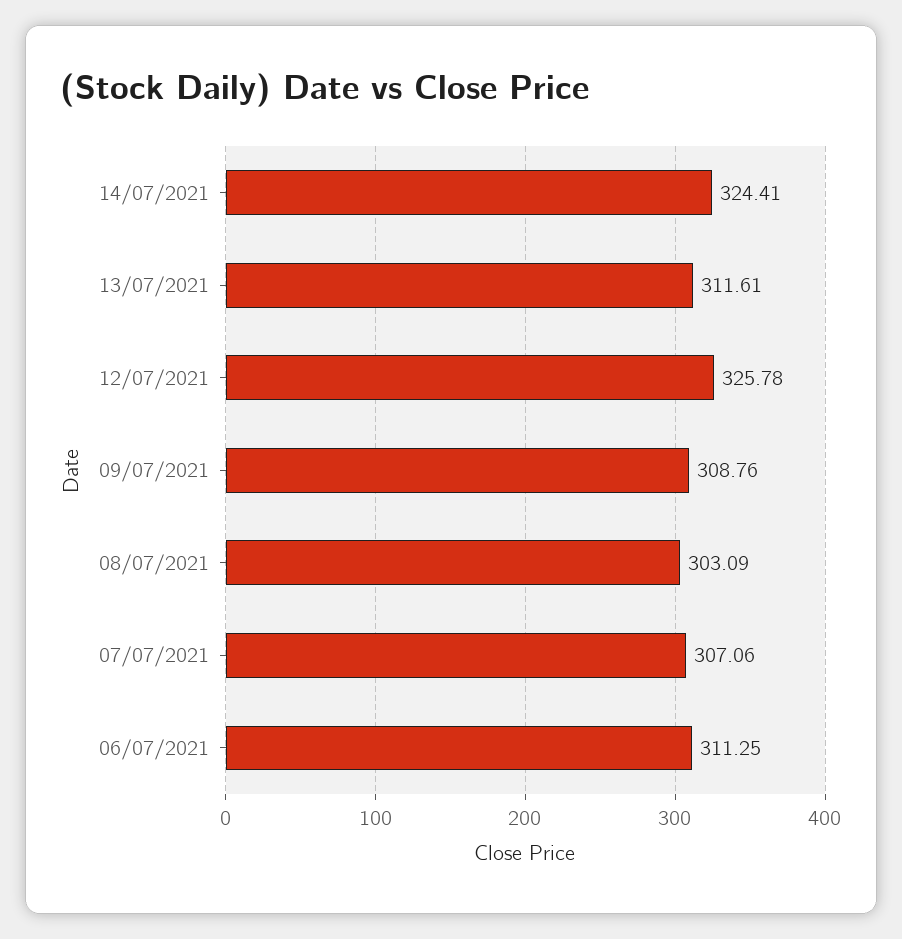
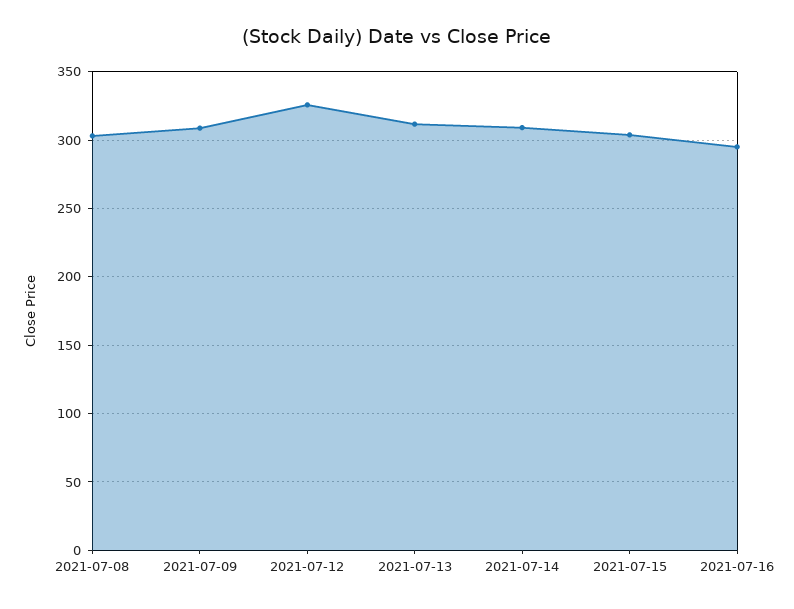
14/07/2021: 324.41 -> 310
07/07/2021: 307.06 -> none
06/07/2021: 311.25 -> none
2021-07-15: none -> 305
2021-07-16: none -> 295

